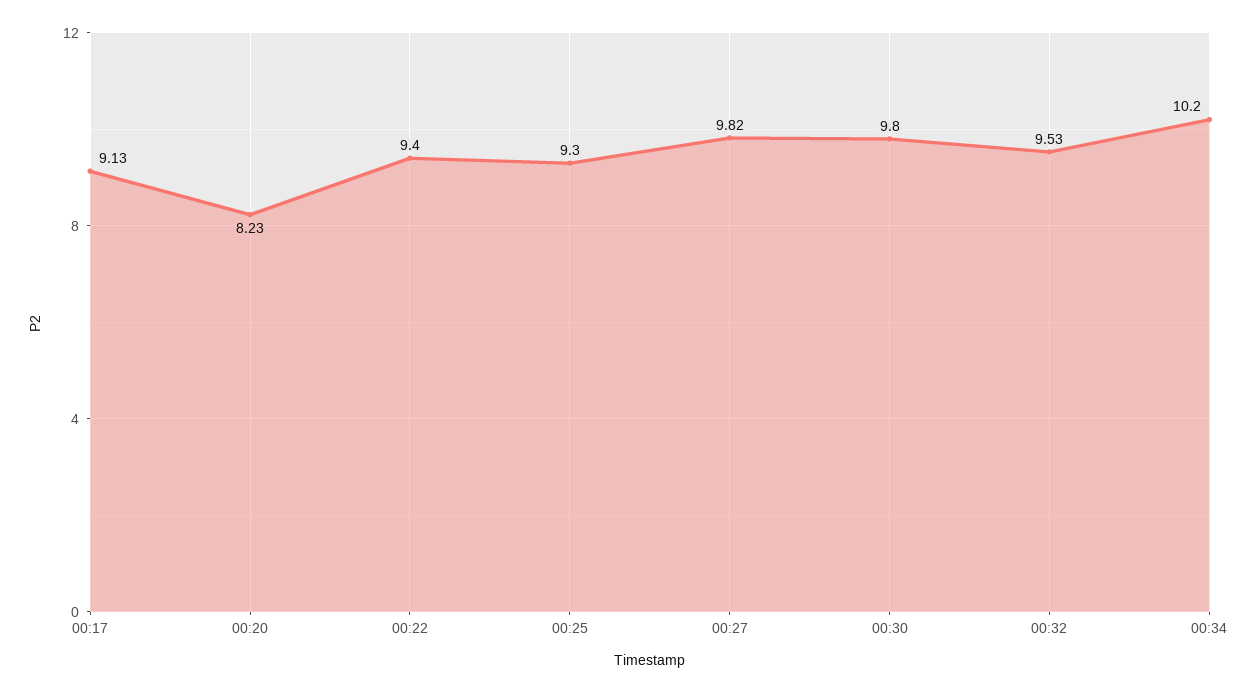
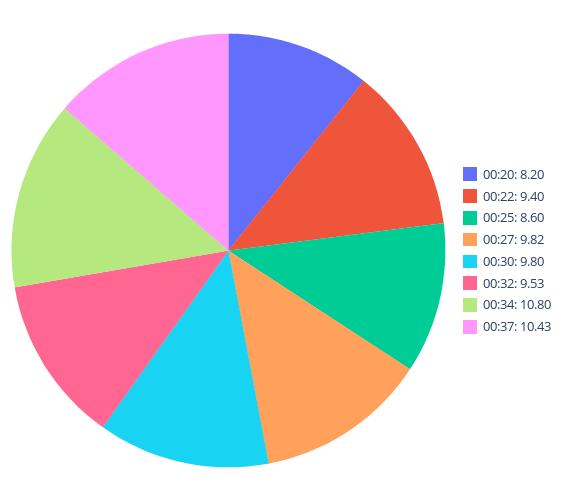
00:17: 9.13 -> none
00:20: 8.23 -> 8.2
00:25: 9.3 -> 8.6
00:34: 10.2 -> 10.8
00:37: none -> 10.43

